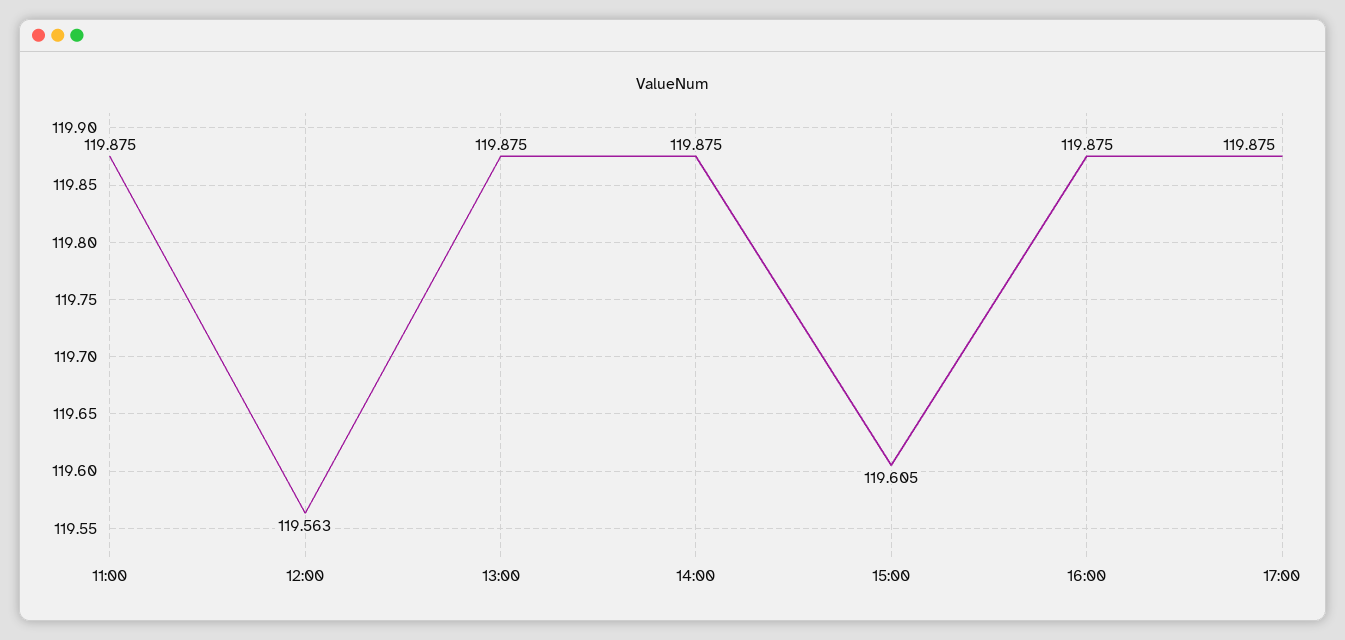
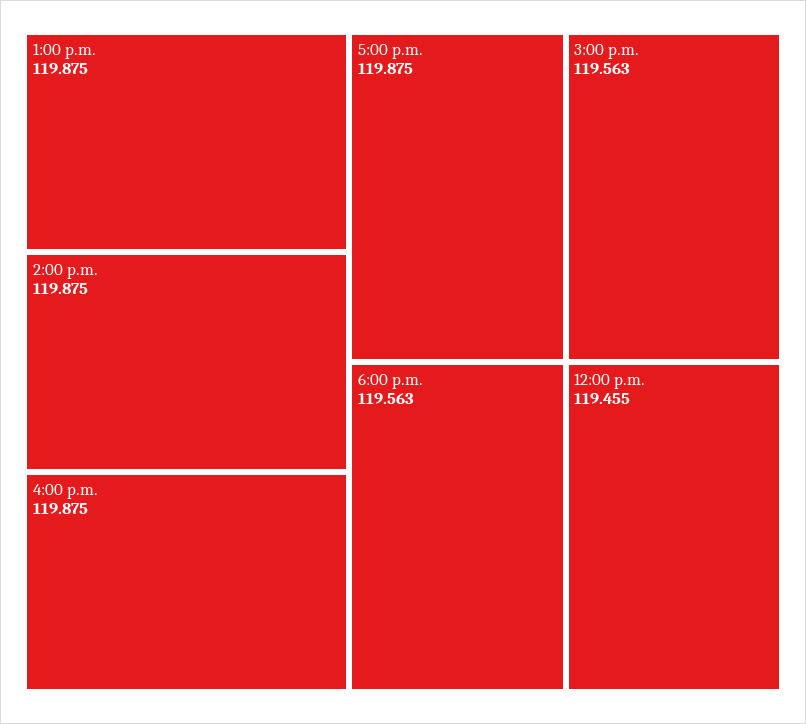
11:00: 119.875 -> none
12:00: 119.563 -> 119.455
15:00: 119.605 -> 119.563
6:00 p.m.: none -> 119.563

